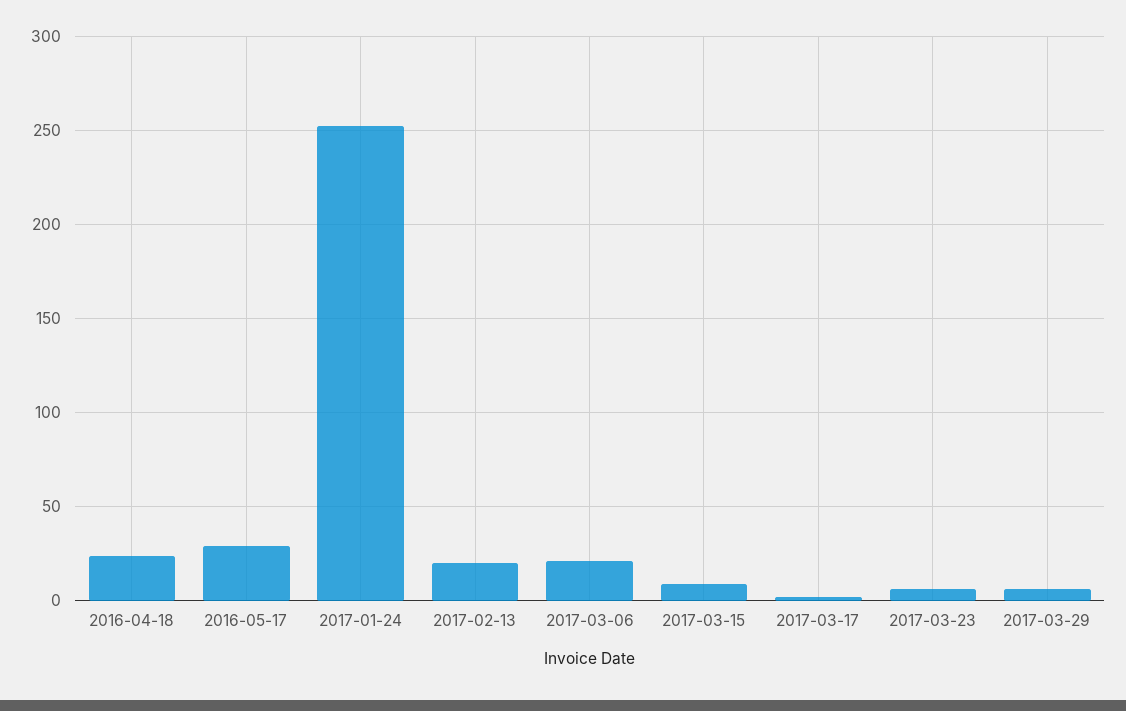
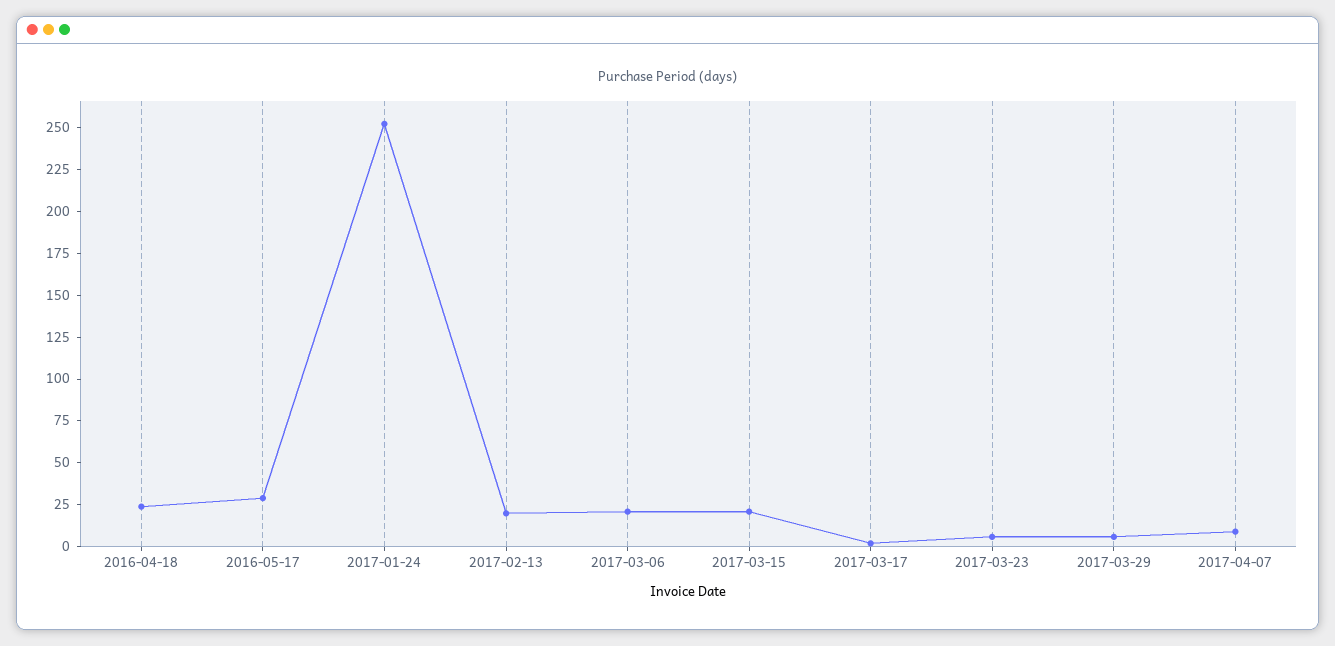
2017-03-15: 10 -> 20
2017-04-07: none -> 10

